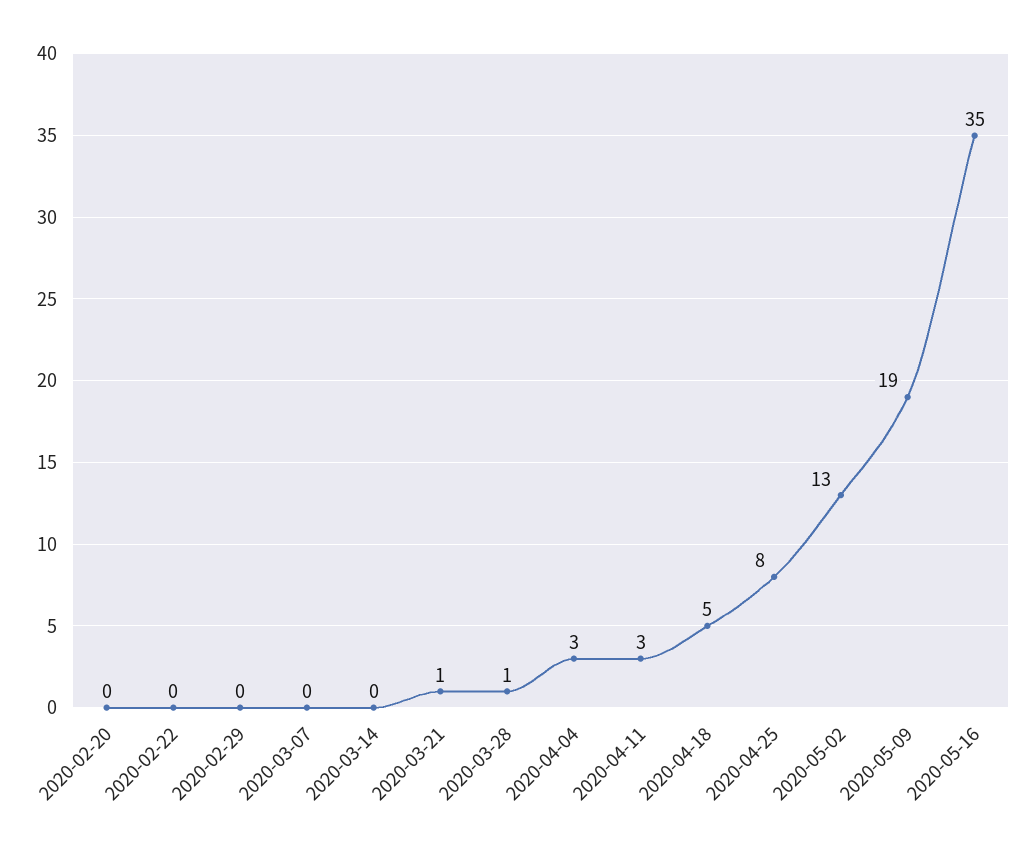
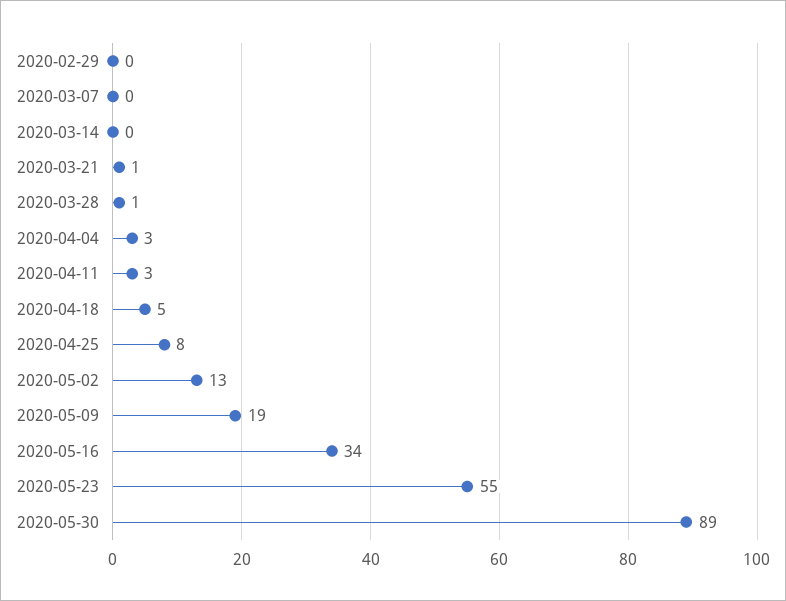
2020-02-20: 0 -> none
2020-02-22: 0 -> none
2020-05-16: 35 -> 34
2020-05-23: none -> 55
2020-05-30: none -> 89

